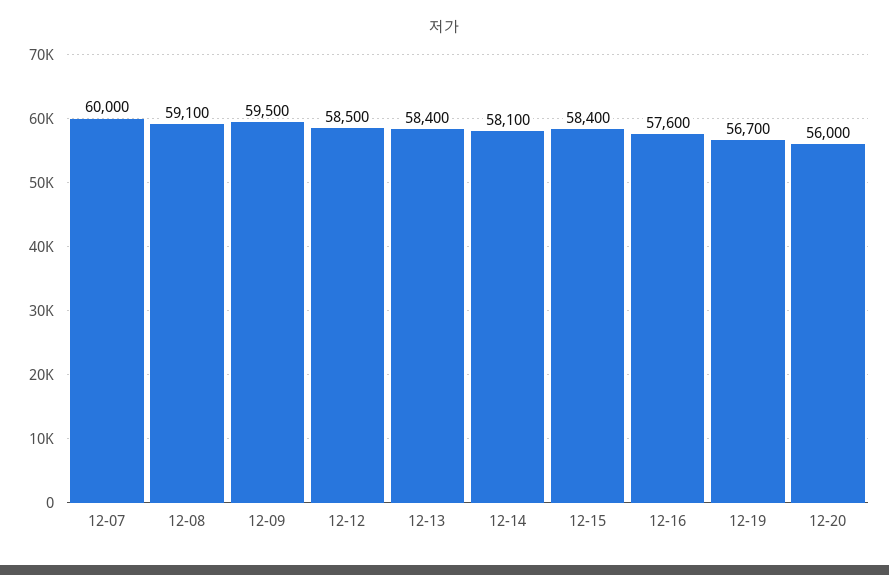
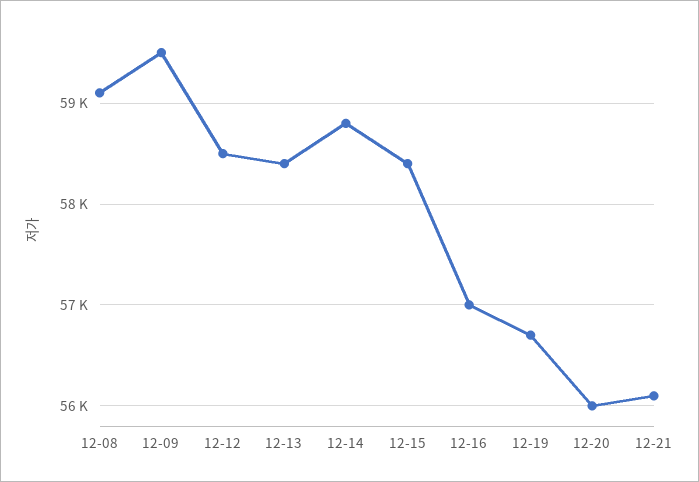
12-07: 60000 -> none
12-14: 58100 -> 58800
12-16: 57600 -> 57000
12-21: none -> 56100

